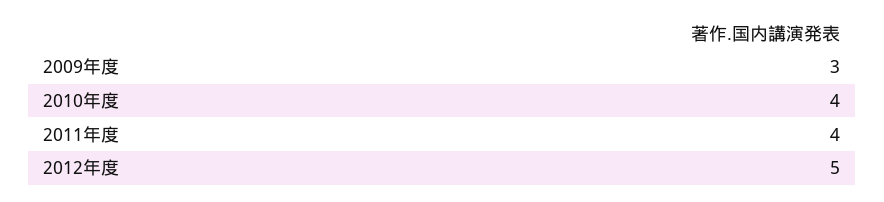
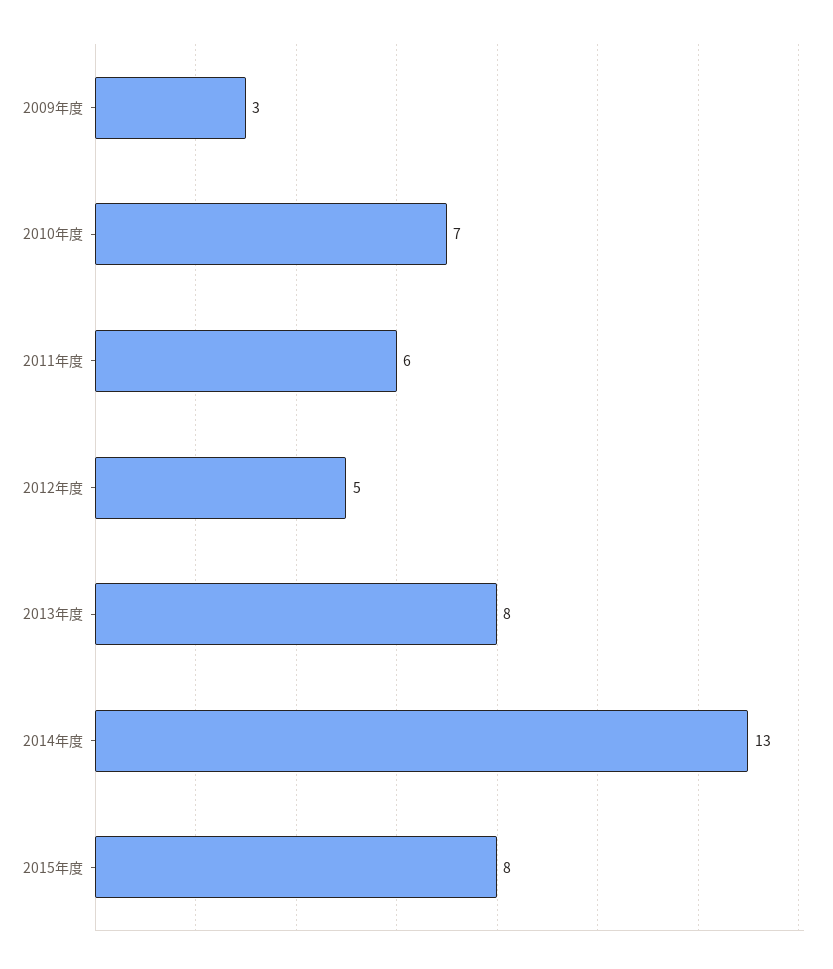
2010年度: 4 -> 7
2011年度: 4 -> 6
2013年度: none -> 8
2014年度: none -> 13
2015年度: none -> 8

